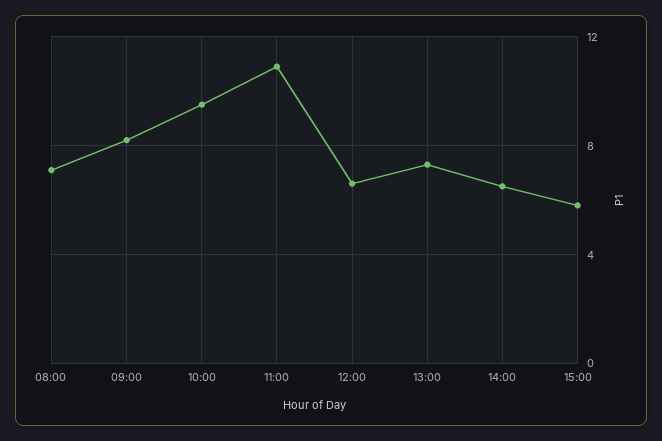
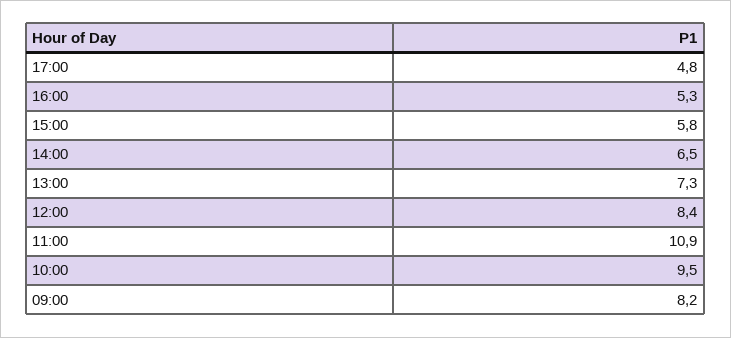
08:00: 7 -> none
12:00: 6.5 -> 8.4
17:00: none -> 4.8
16:00: none -> 5.3

